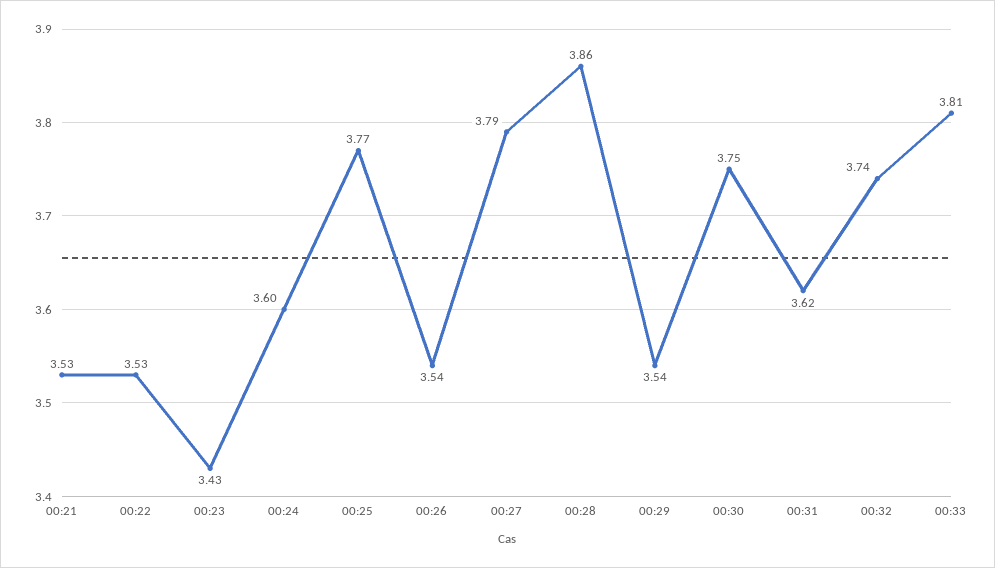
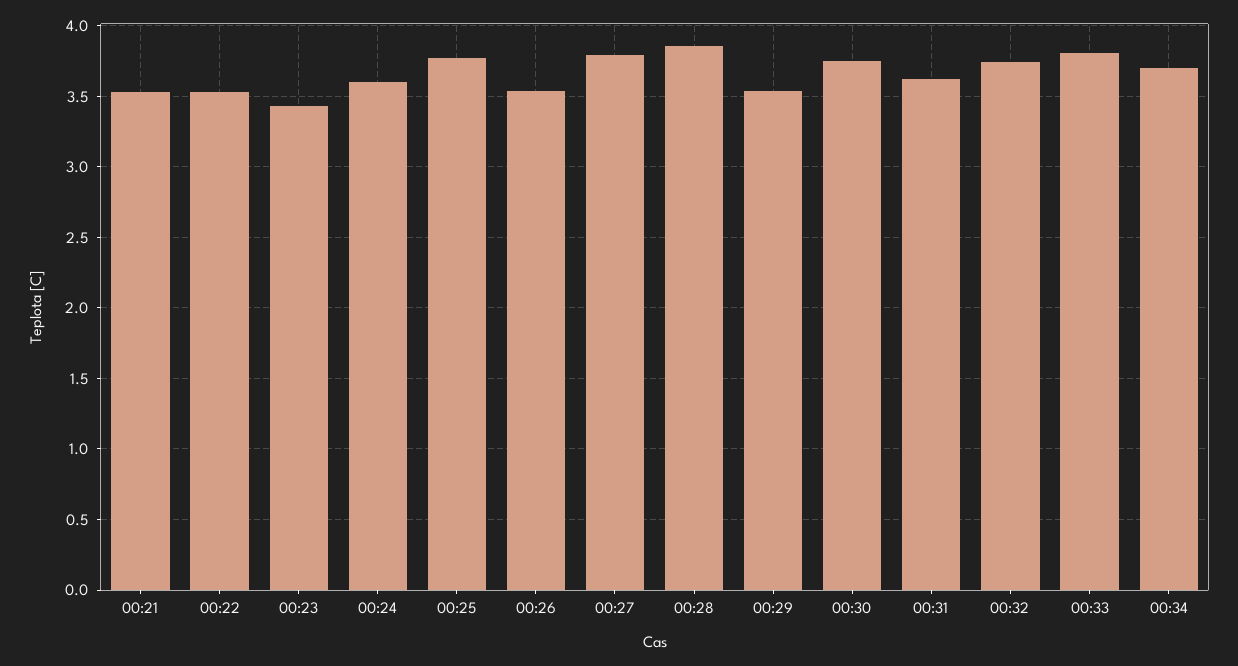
00:34: none -> 3.7

